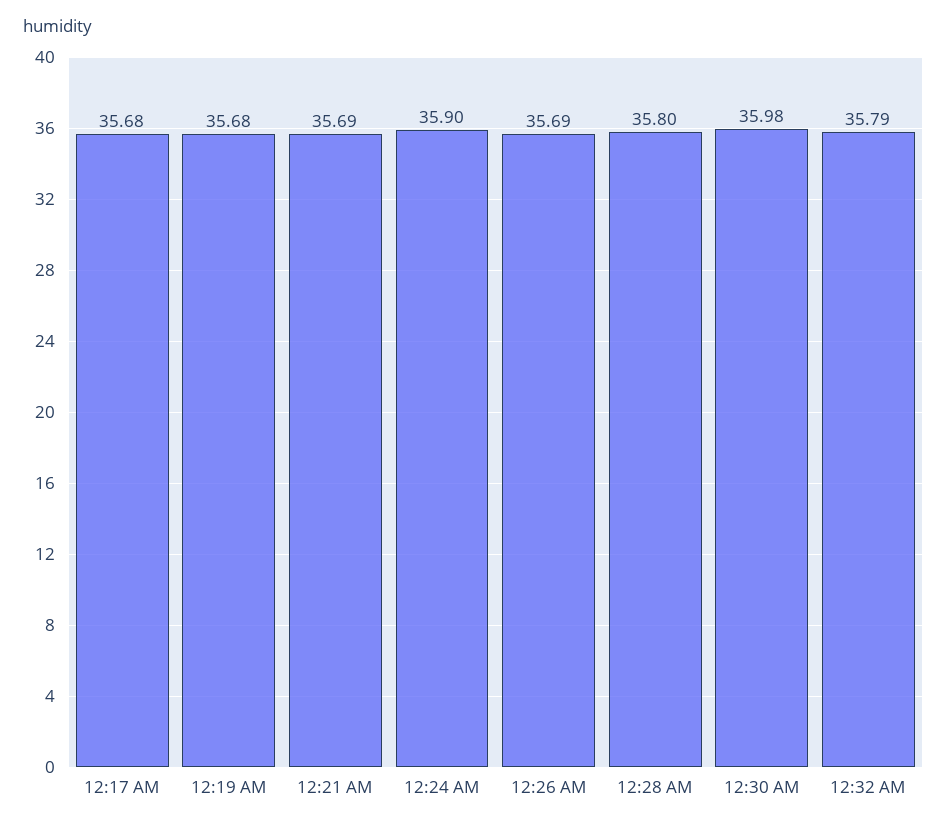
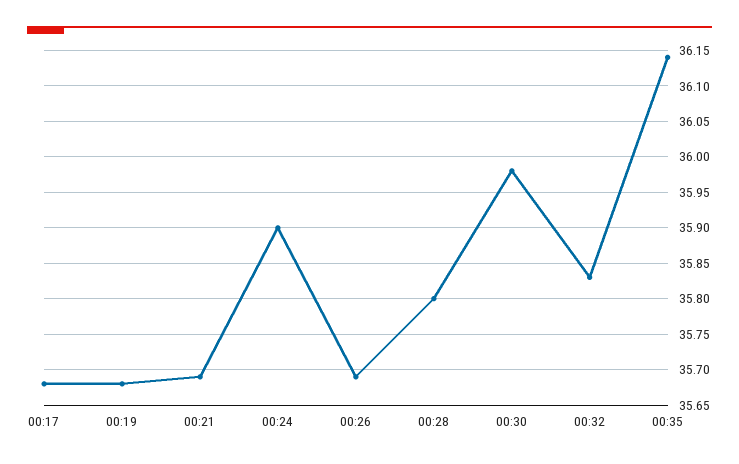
12:32 AM: 35.79 -> 35.83
00:35: none -> 36.14

